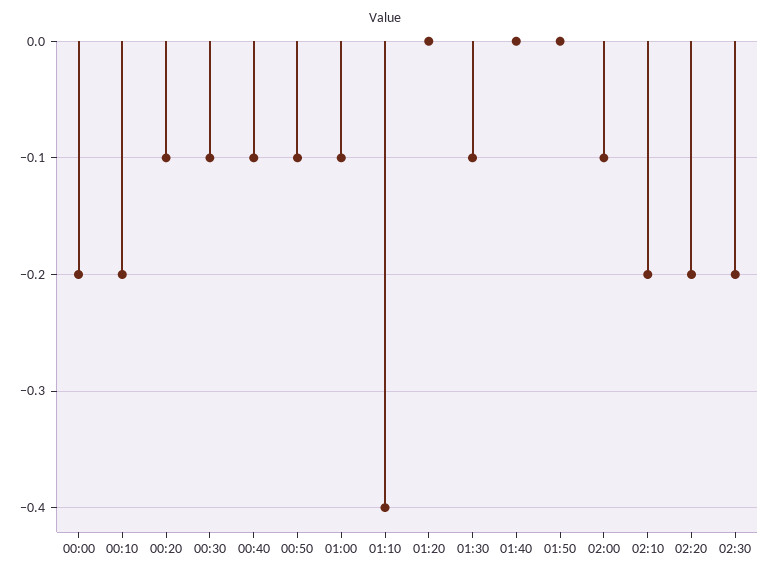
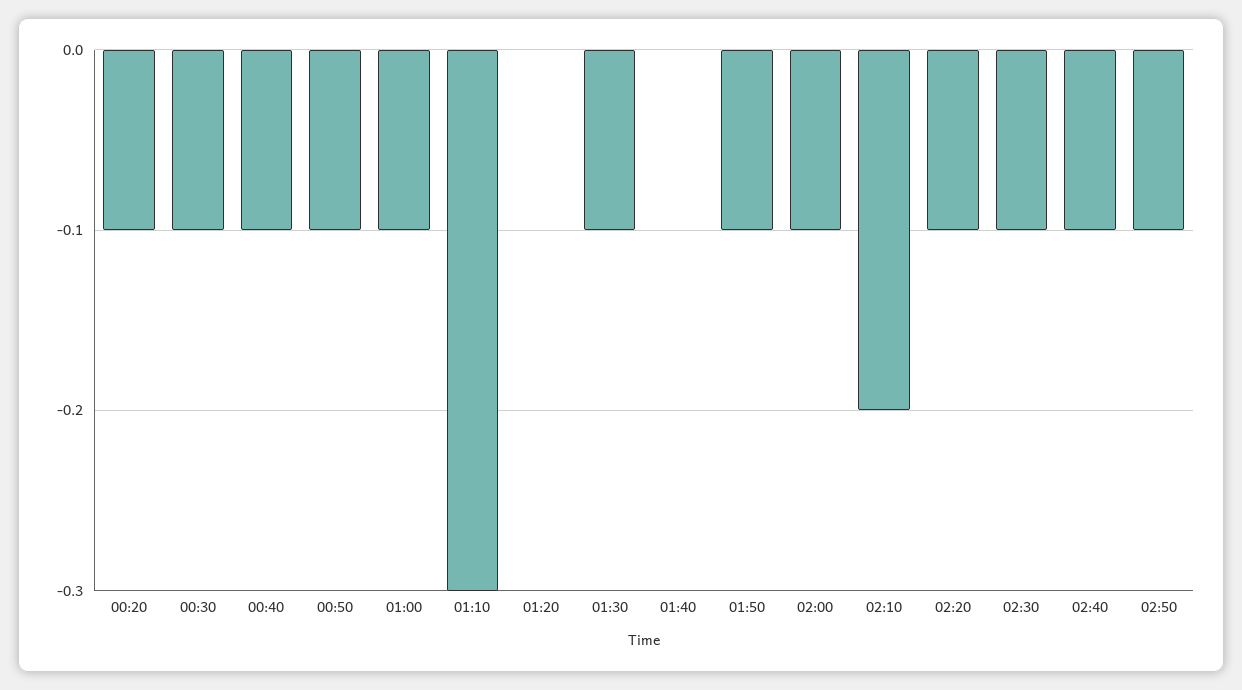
00:00: -0.2 -> none
00:10: -0.2 -> none
01:10: -0.4 -> -0.3
01:50: 0 -> -0.1
02:20: -0.2 -> -0.1
02:30: -0.2 -> -0.1
02:40: none -> -0.1
02:50: none -> -0.1

